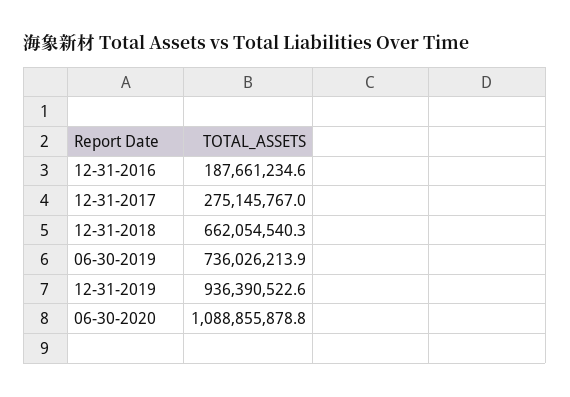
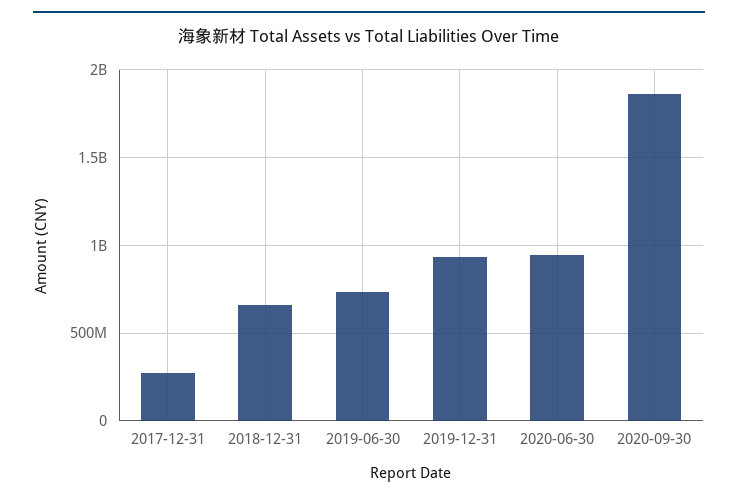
12-31-2016: 187661234.6 -> none
06-30-2020: 1088855878.8 -> 950000000
2020-09-30: none -> 1850000000

